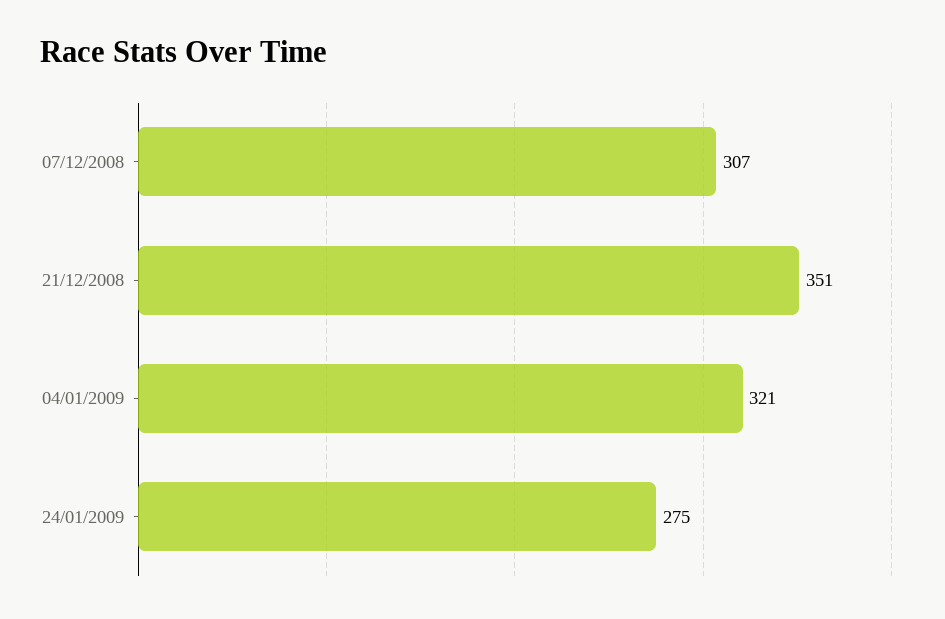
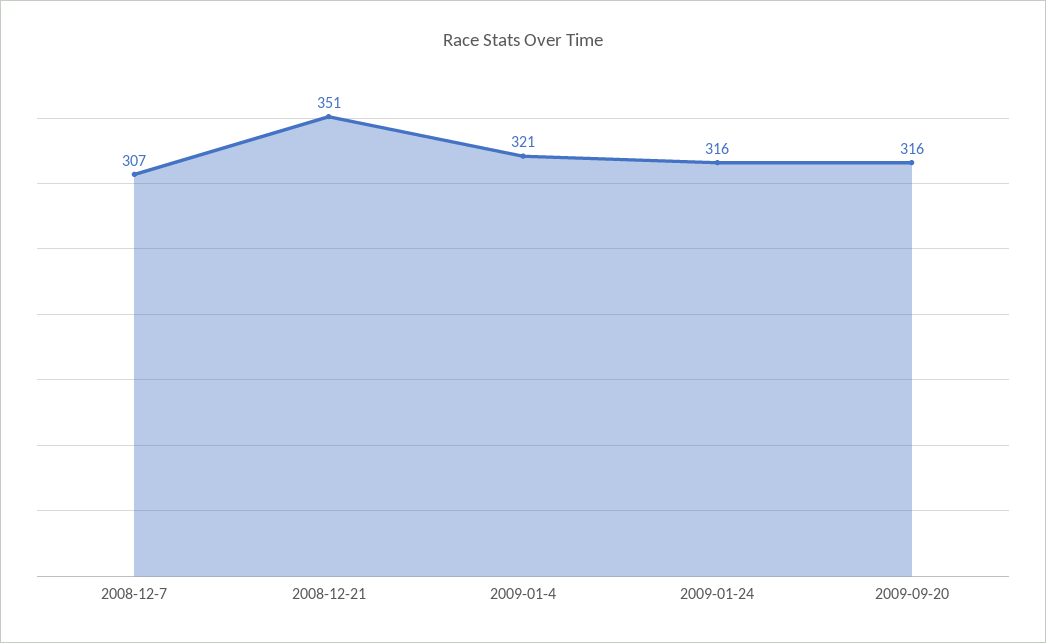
24/01/2009: 275 -> 316
2009-09-20: none -> 316

